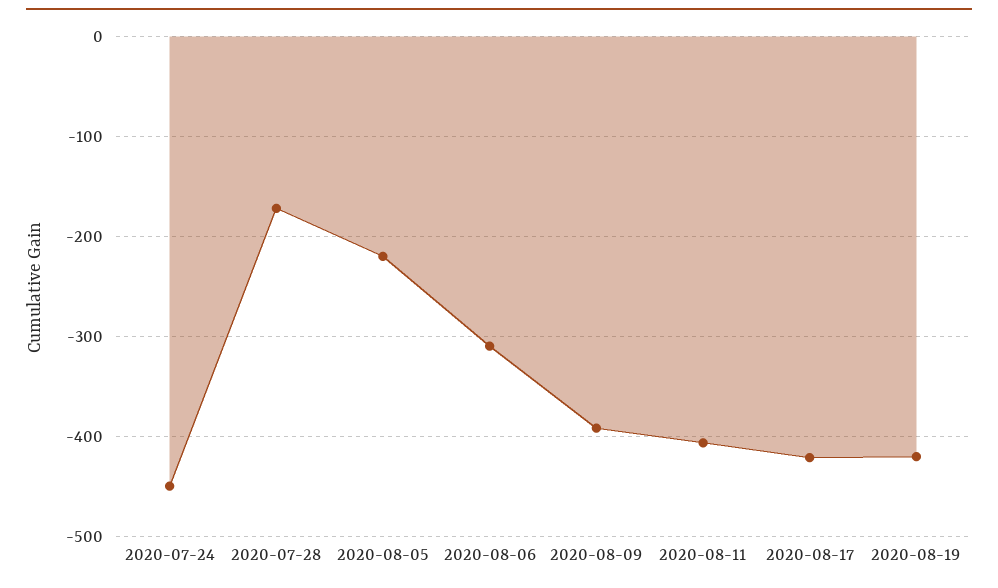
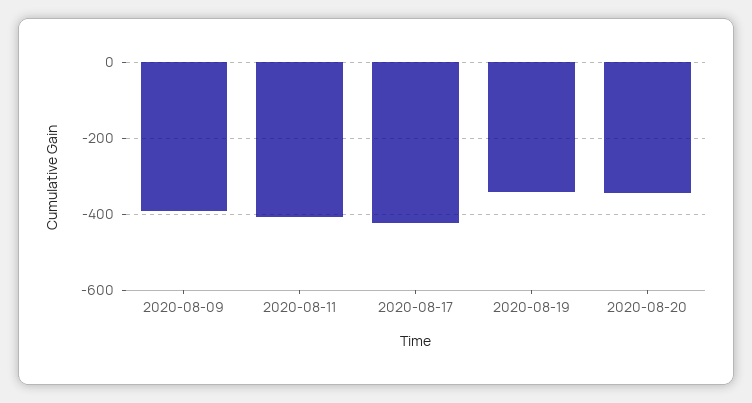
2020-07-24: -450 -> none
2020-07-28: -170 -> none
2020-08-05: -220 -> none
2020-08-06: -310 -> none
2020-08-19: -420 -> -340
2020-08-20: none -> -340

